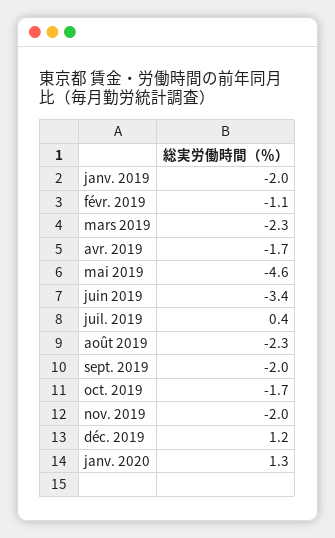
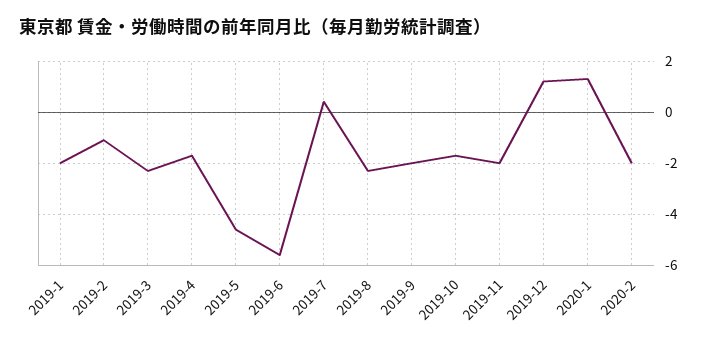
juin 2019: -3.4 -> -5.5
2020-2: none -> -2

